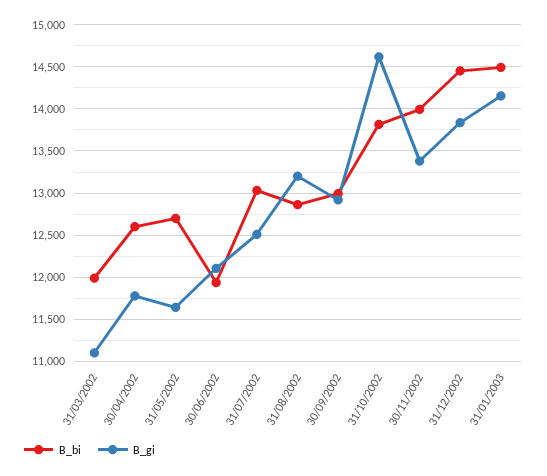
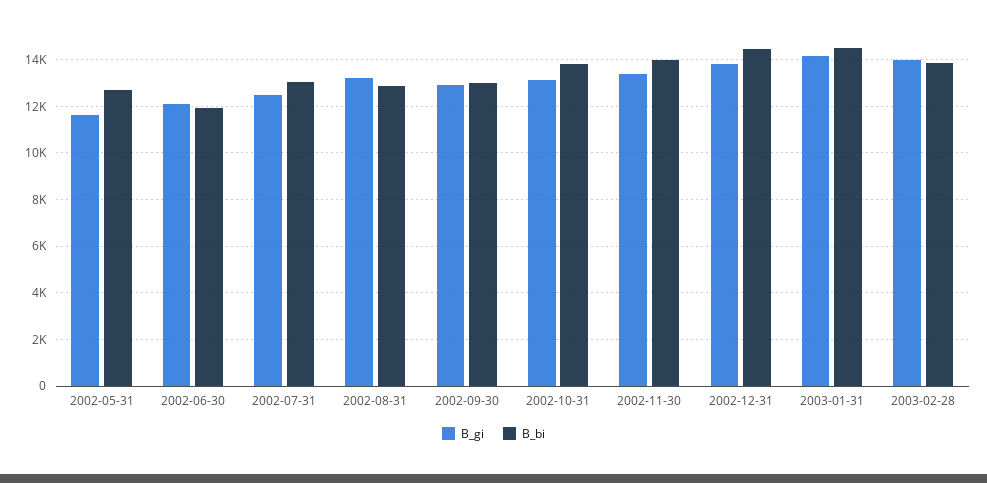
B_bi, 31/03/2002: 12000 -> none
B_gi, 31/03/2002: 11100 -> none
B_bi, 30/04/2002: 12600 -> none
B_gi, 30/04/2002: 11800 -> none
B_gi, 31/10/2002: 14600 -> 13000
B_gi, 2003-02-28: none -> 14000
B_bi, 2003-02-28: none -> 14000

